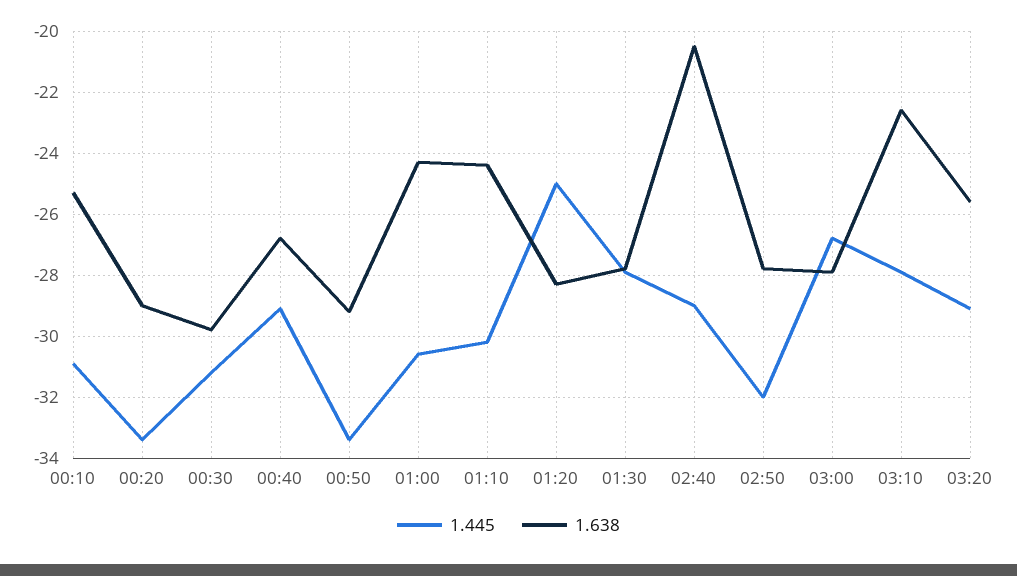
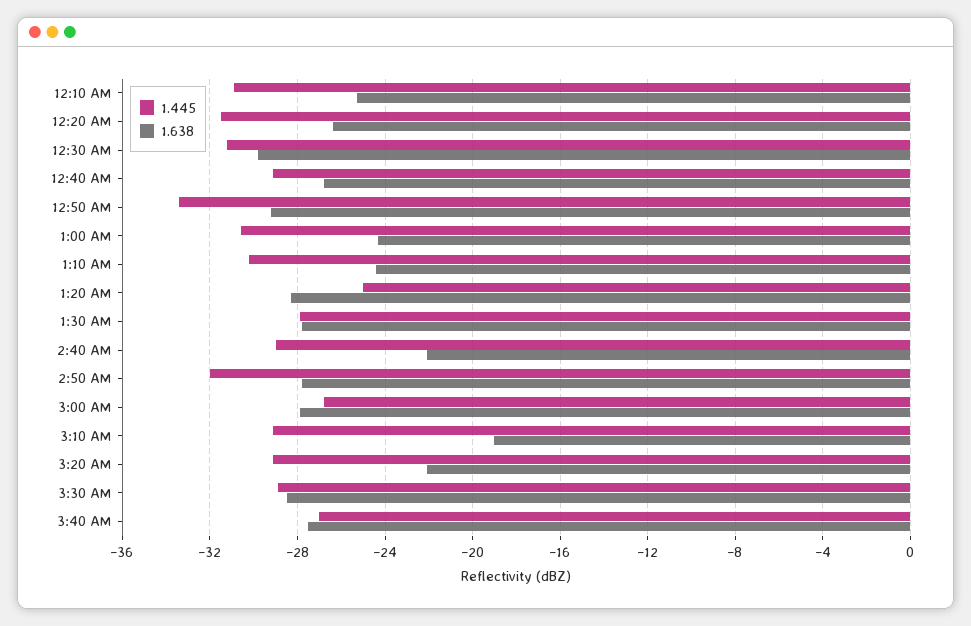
1.445, 00:20: -33.5 -> -31.5
1.638, 00:20: -29 -> -26.5
1.638, 02:40: -20.5 -> -22
1.445, 03:10: -28 -> -29
1.638, 03:10: -22.5 -> -19
1.638, 03:20: -25.5 -> -22
1.445, 3:30 AM: none -> -29
1.638, 3:30 AM: none -> -28.5
1.445, 3:40 AM: none -> -27
1.638, 3:40 AM: none -> -27.5

